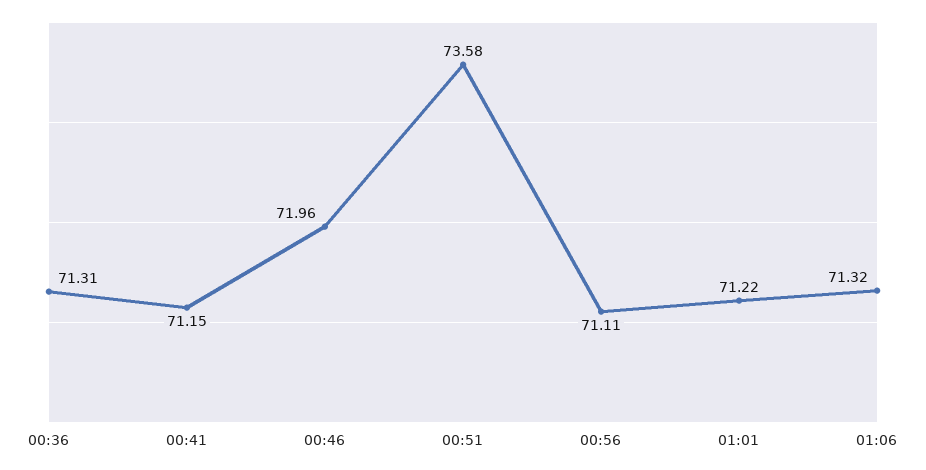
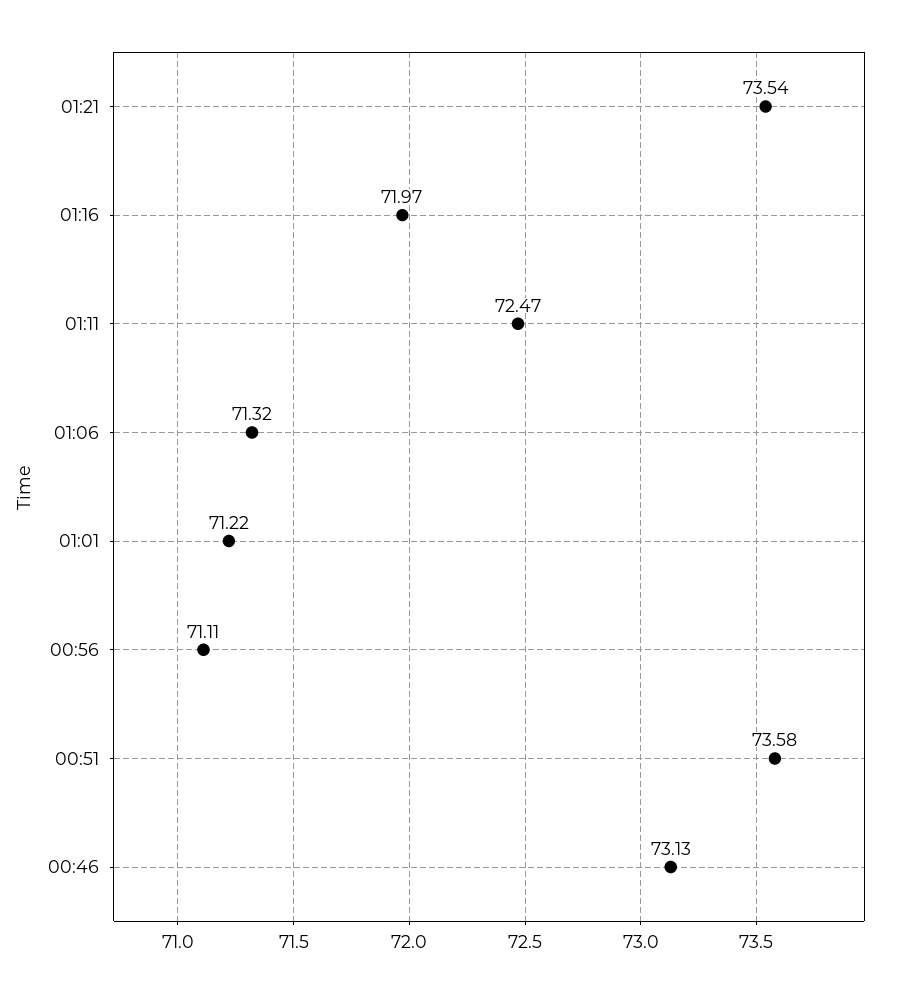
00:36: 71.31 -> none
00:41: 71.15 -> none
00:46: 71.96 -> 73.13
01:21: none -> 73.54
01:16: none -> 71.97
01:11: none -> 72.47

